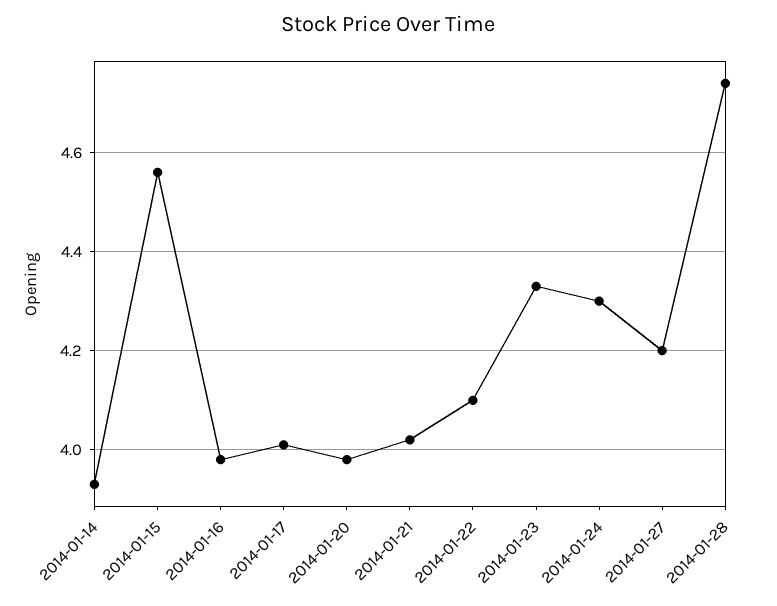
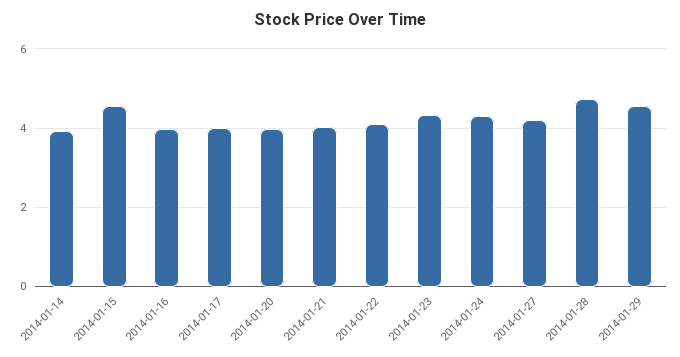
2014-01-29: none -> 4.6

